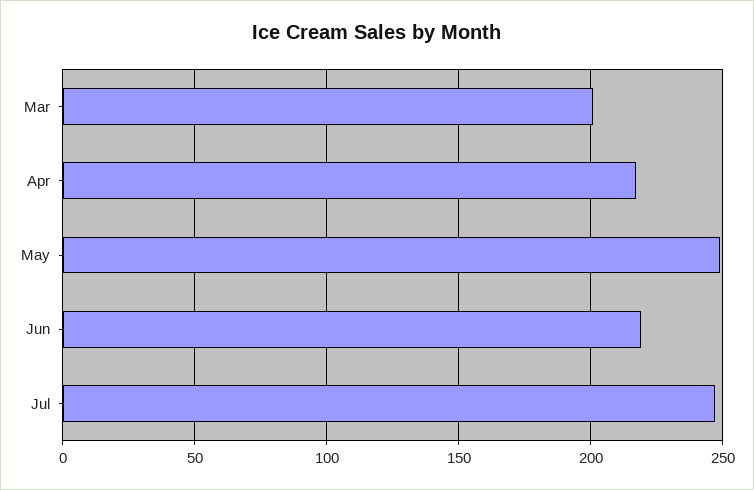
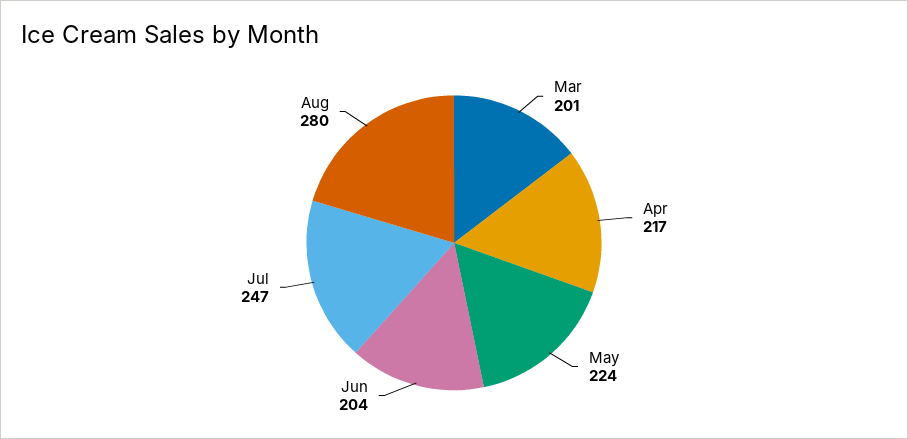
May: 250 -> 224
Jun: 220 -> 204
Aug: none -> 280

